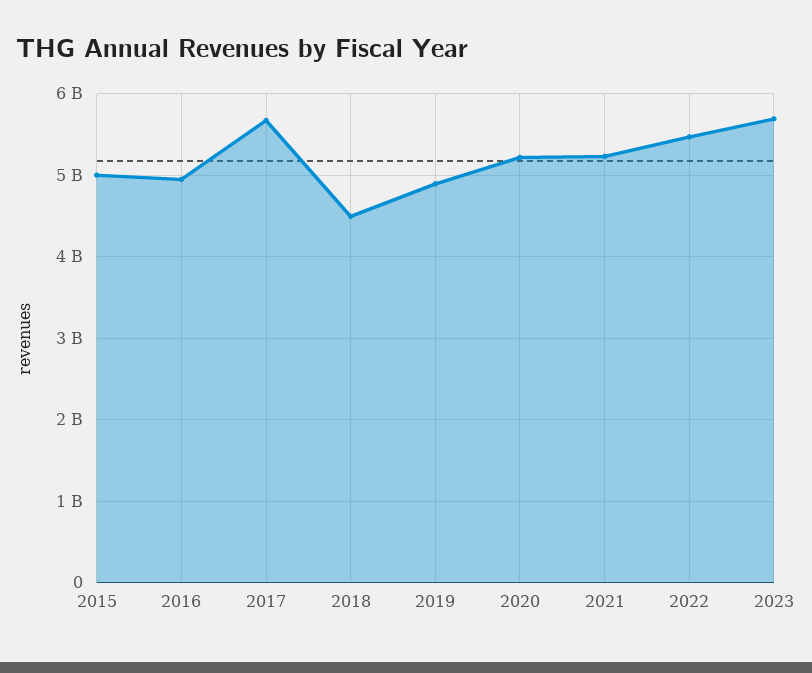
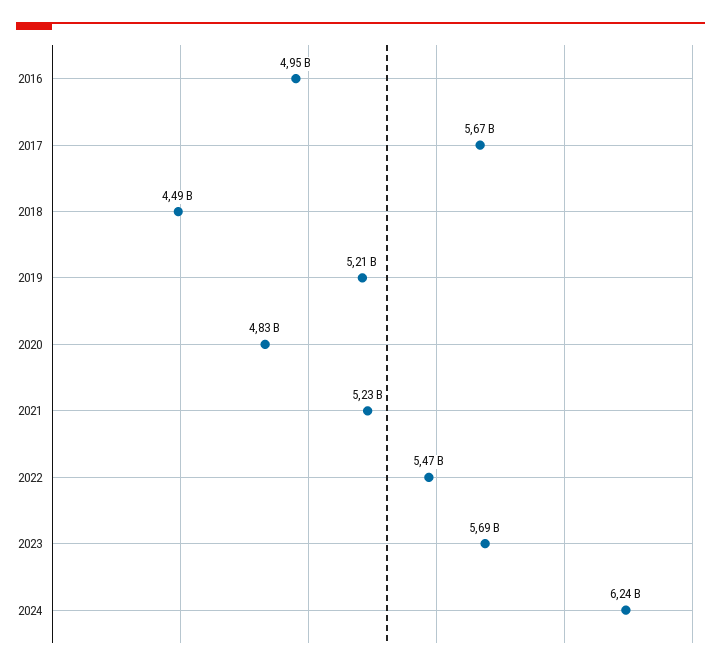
2015: 5000000000 -> none
2019: 4900000000 -> 5210000000
2020: 5200000000 -> 4830000000
2024: none -> 6240000000

